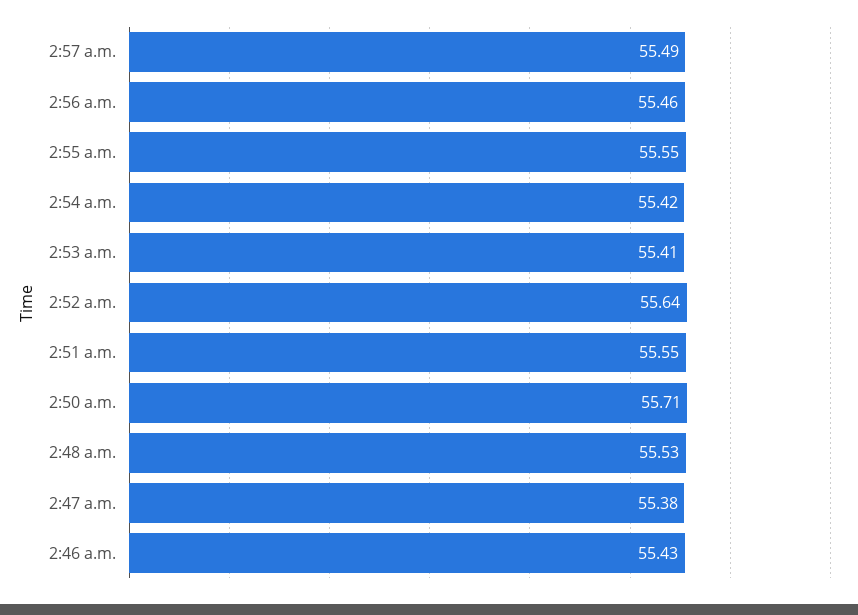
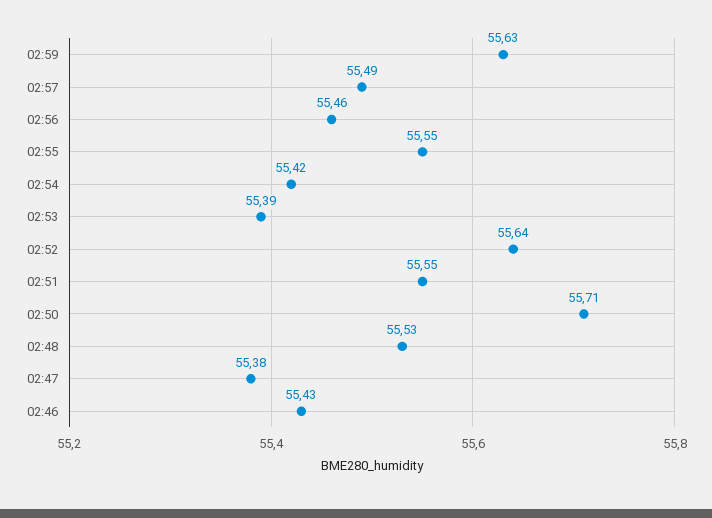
2:53 a.m.: 55.41 -> 55.39
02:59: none -> 55.63

